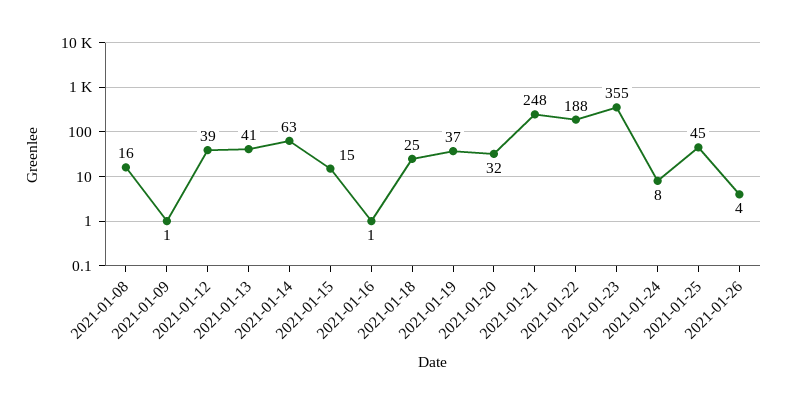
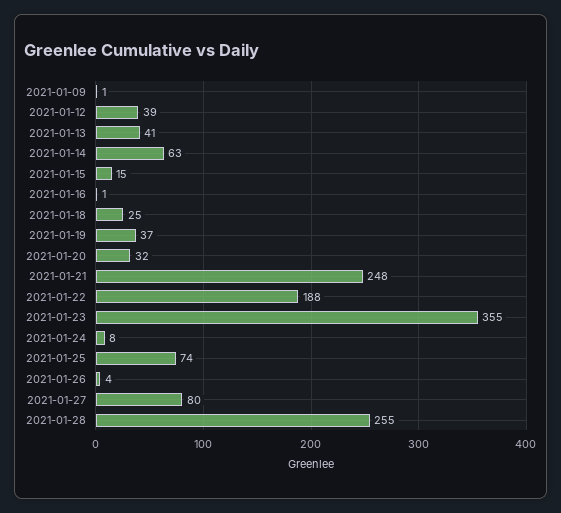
2021-01-08: 16 -> none
2021-01-25: 45 -> 74
2021-01-27: none -> 80
2021-01-28: none -> 255

